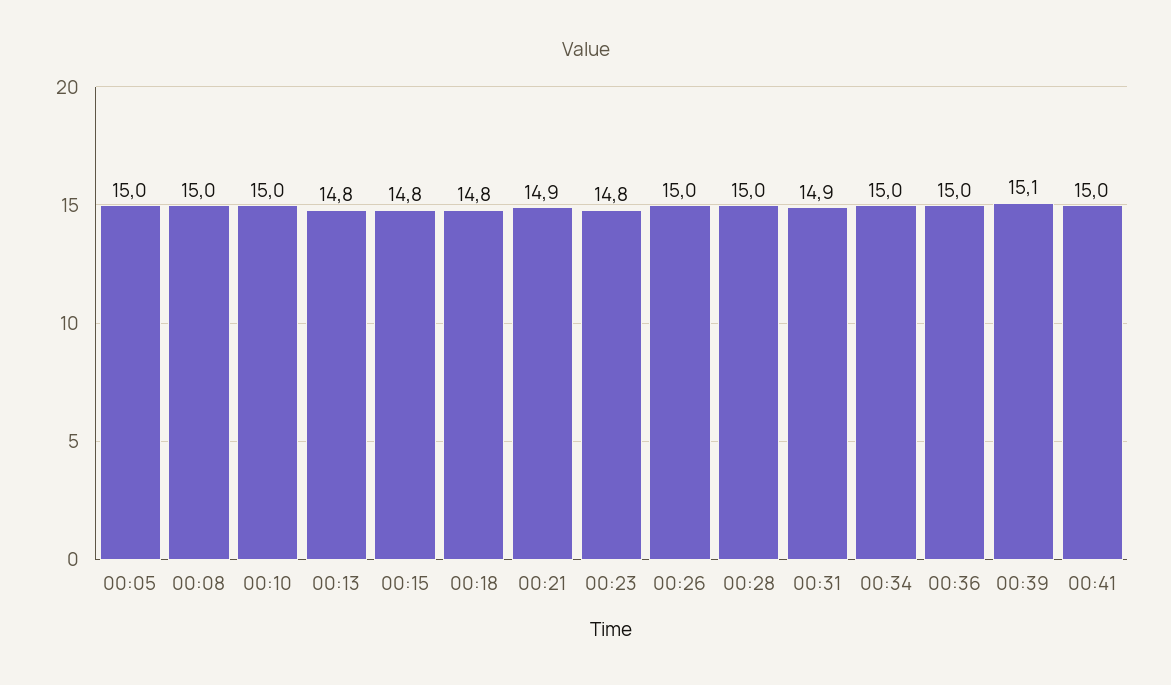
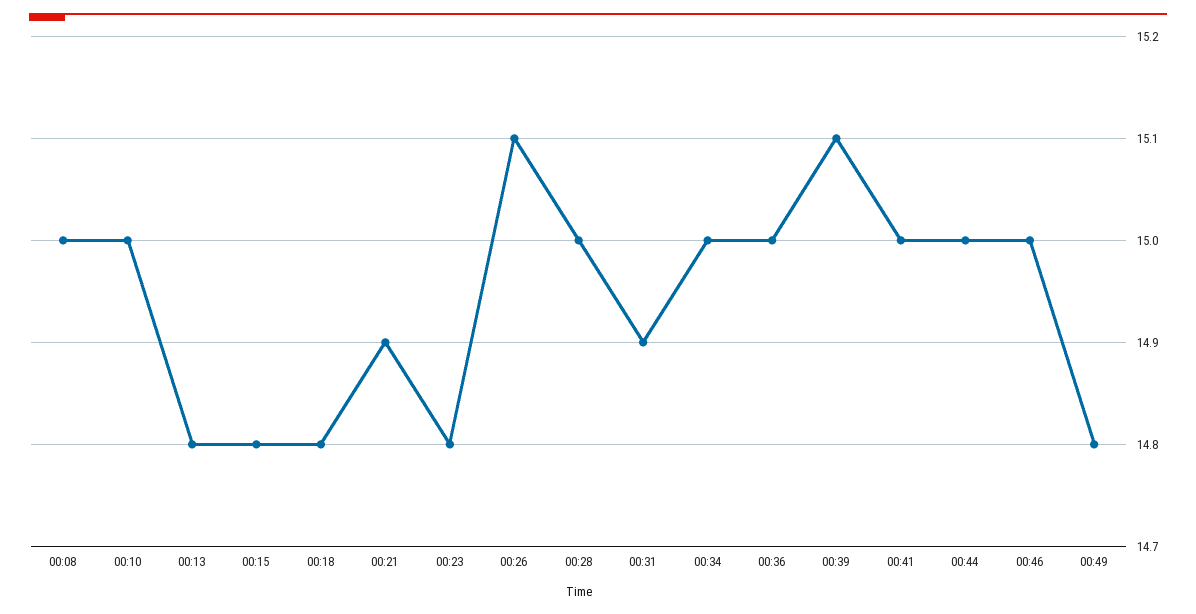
00:05: 15 -> none
00:26: 15 -> 15.1
00:44: none -> 15
00:46: none -> 15
00:49: none -> 14.8

